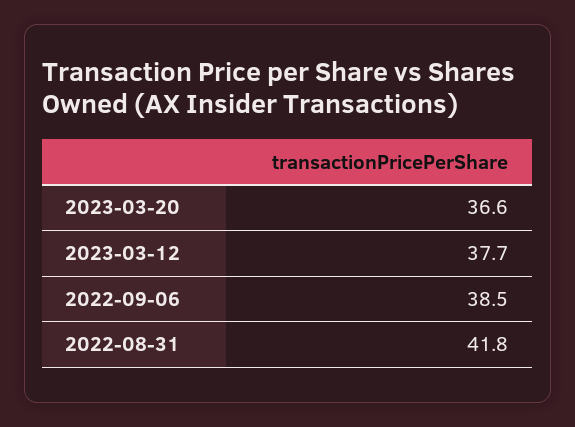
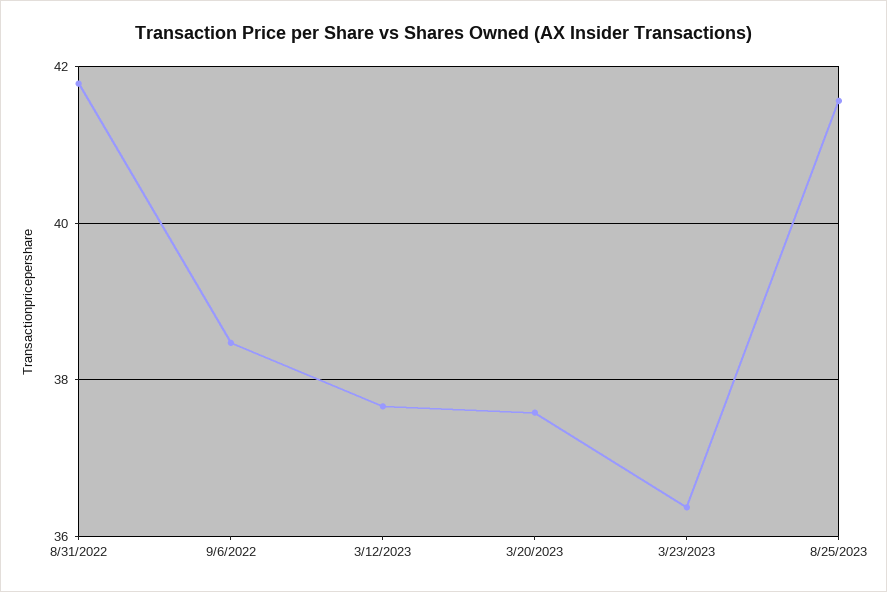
2023-03-20: 36.6 -> 37.6
3/23/2023: none -> 36.4
8/25/2023: none -> 41.6

